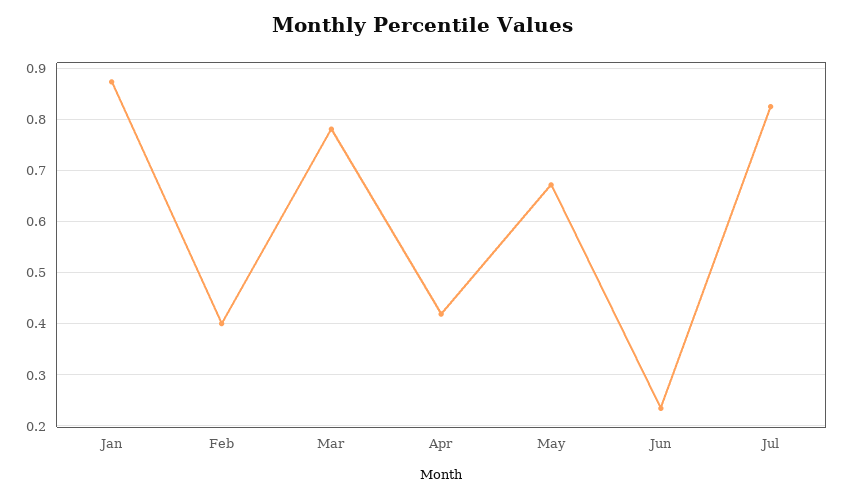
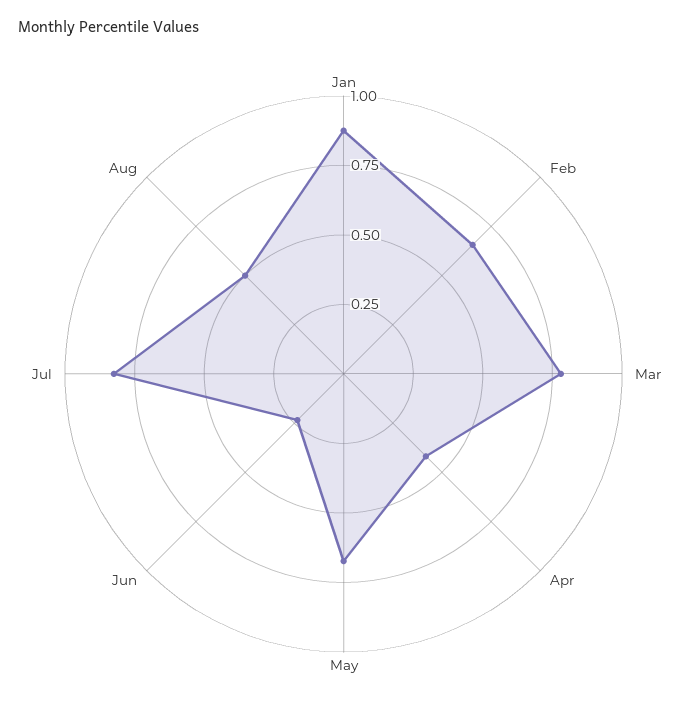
Feb: 0.4 -> 0.65
Aug: none -> 0.5

